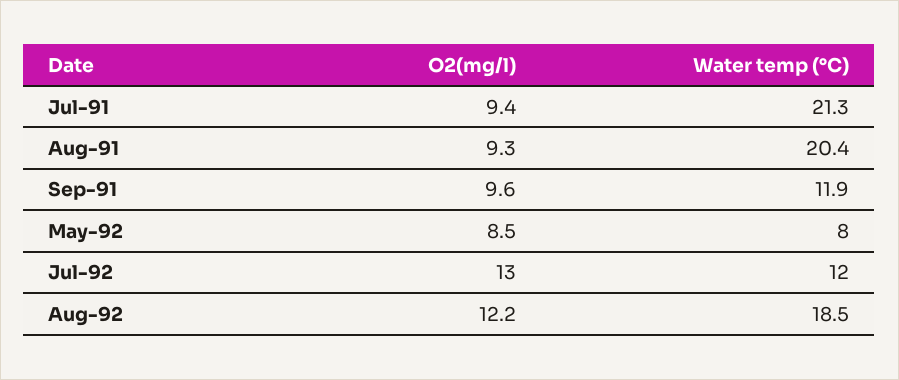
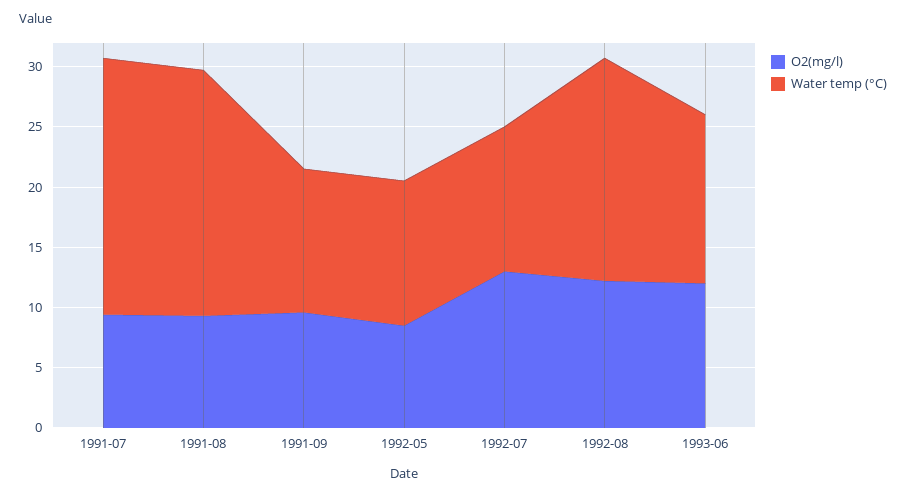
Water temp (°C), May-92: 8 -> 12
O2(mg/l), 1993-06: none -> 12
Water temp (°C), 1993-06: none -> 14

